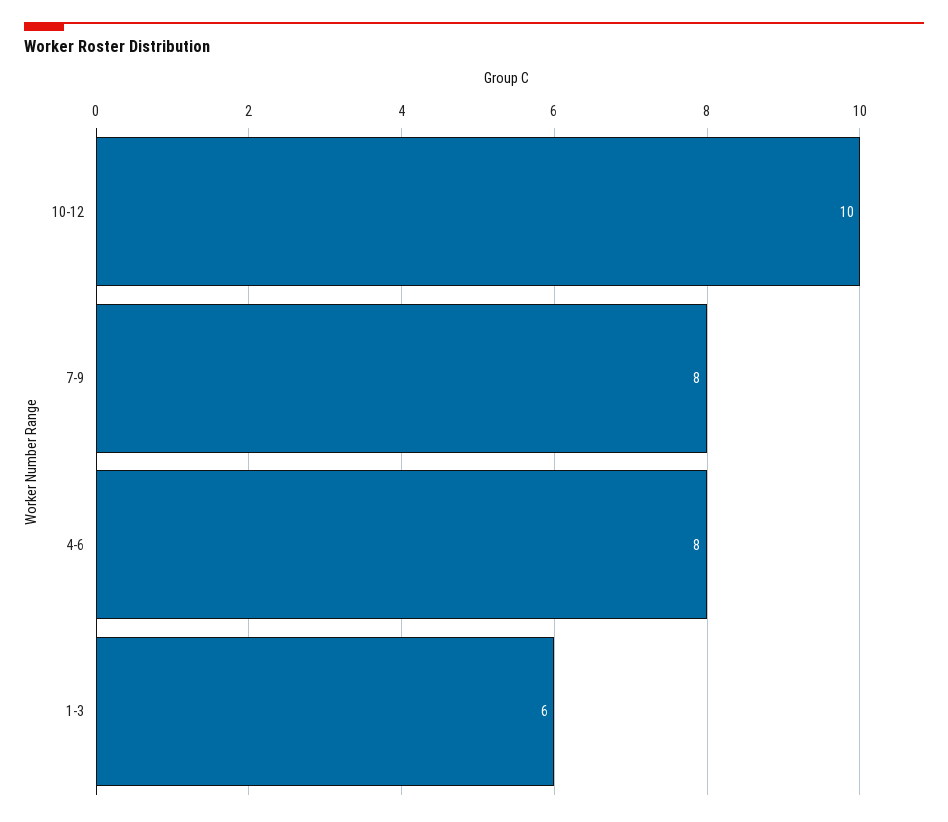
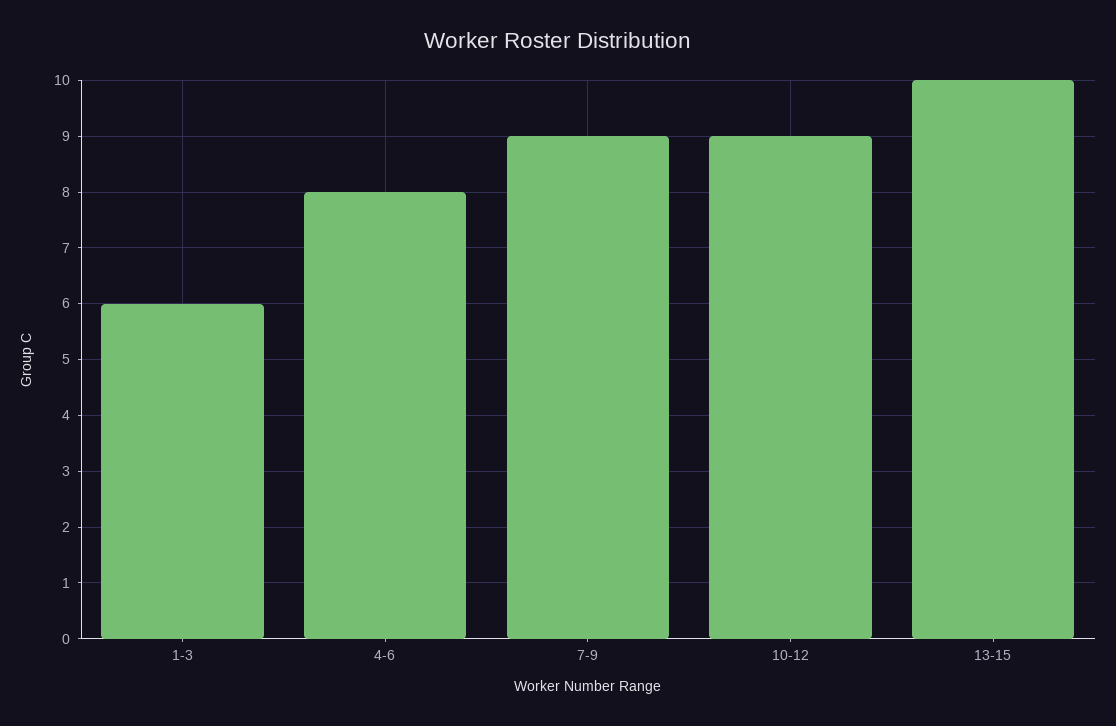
10-12: 10 -> 9
7-9: 8 -> 9
13-15: none -> 10

